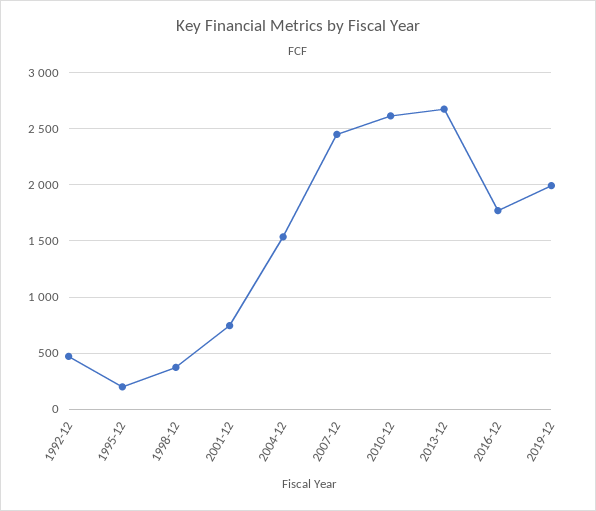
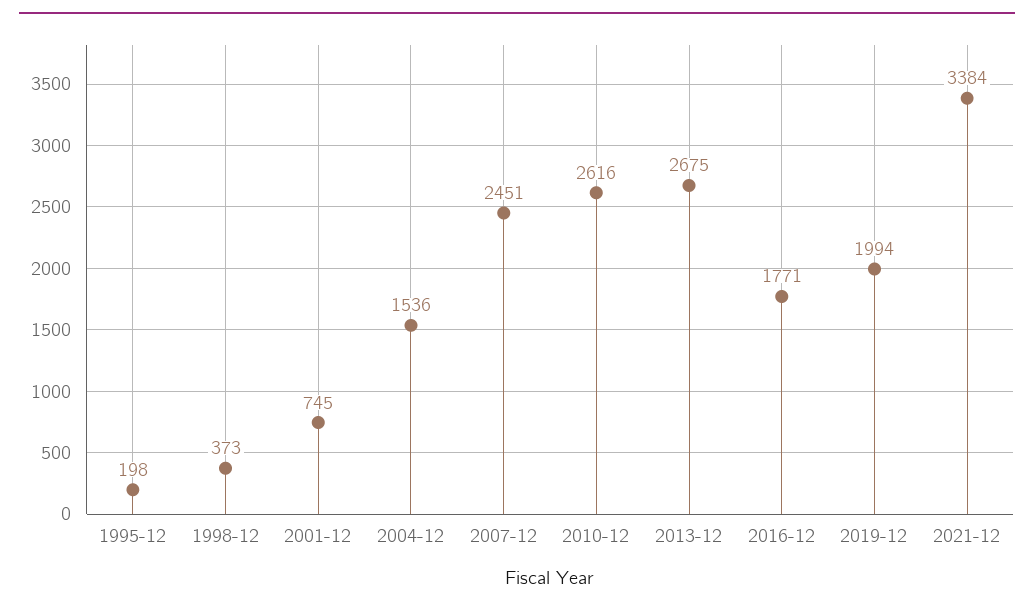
1992-12: 500 -> none
2021-12: none -> 3384

